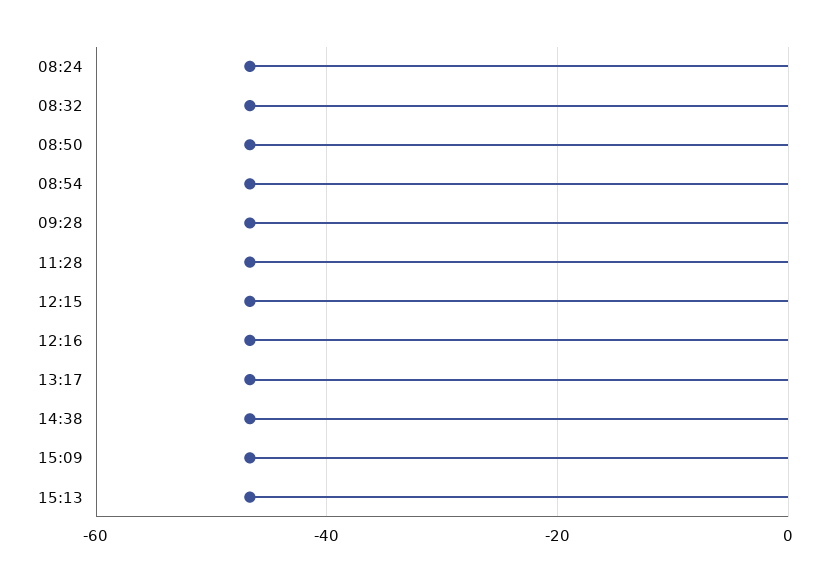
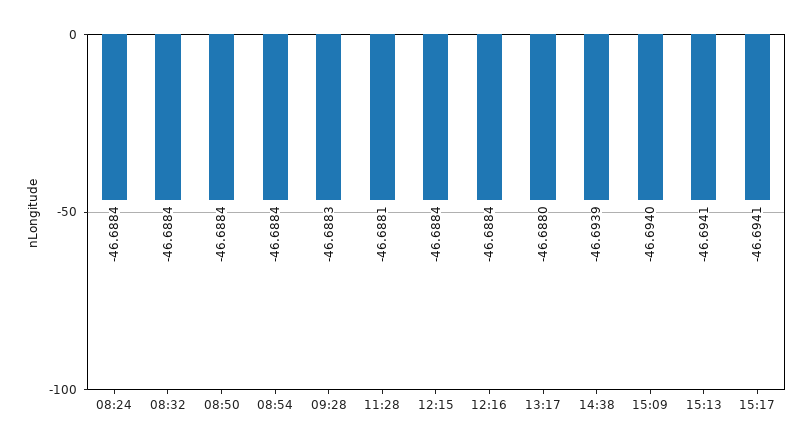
15:17: none -> -46.6941

